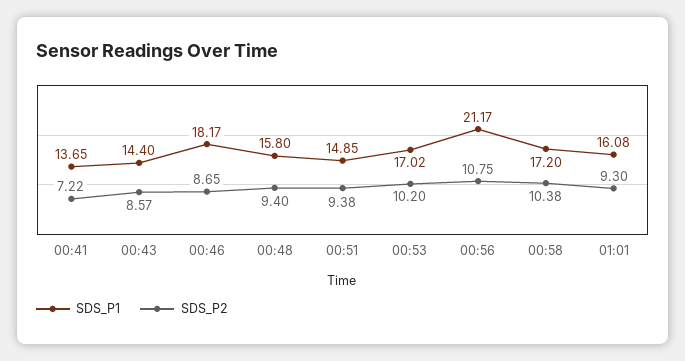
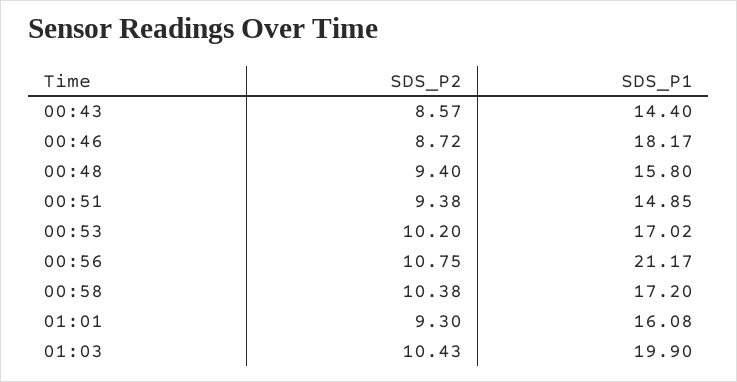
SDS_P1, 00:41: 13.65 -> none
SDS_P2, 00:41: 7.22 -> none
SDS_P2, 00:46: 8.65 -> 8.72
SDS_P2, 01:03: none -> 10.43
SDS_P1, 01:03: none -> 19.9

